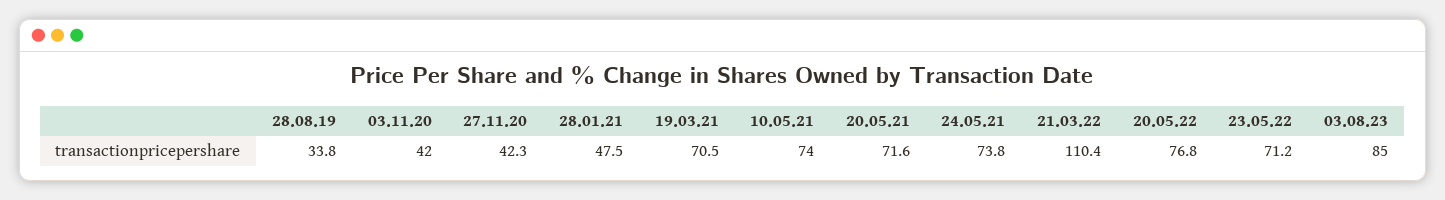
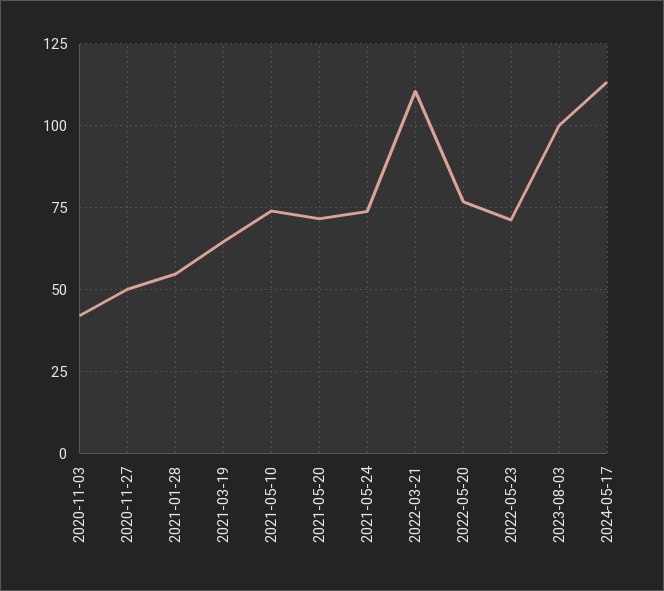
28.08.19: 33.8 -> none
27.11.20: 42.3 -> 50
28.01.21: 47.5 -> 55
19.03.21: 70.5 -> 65
03.08.23: 85 -> 100
2024-05-17: none -> 112.5

